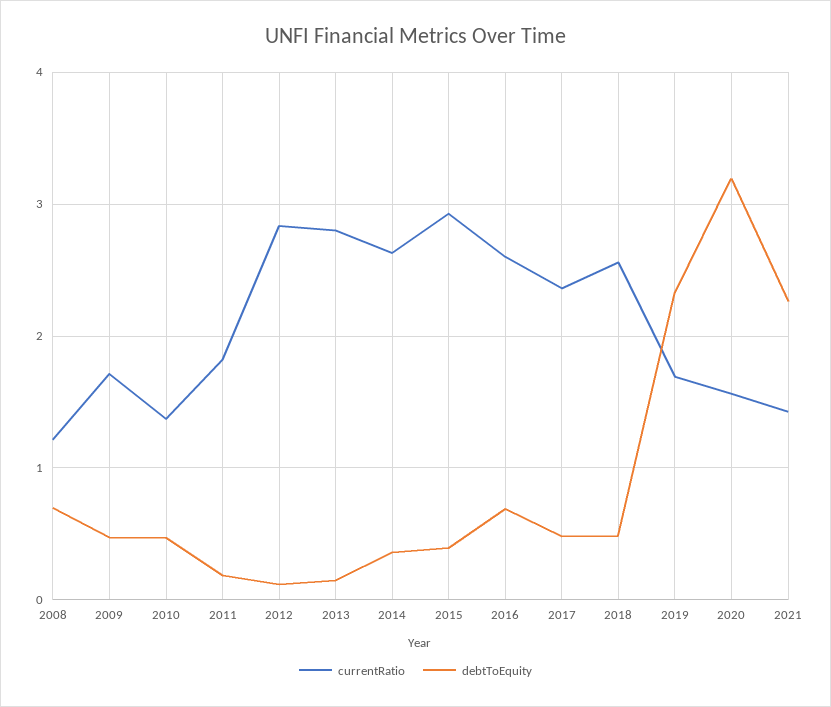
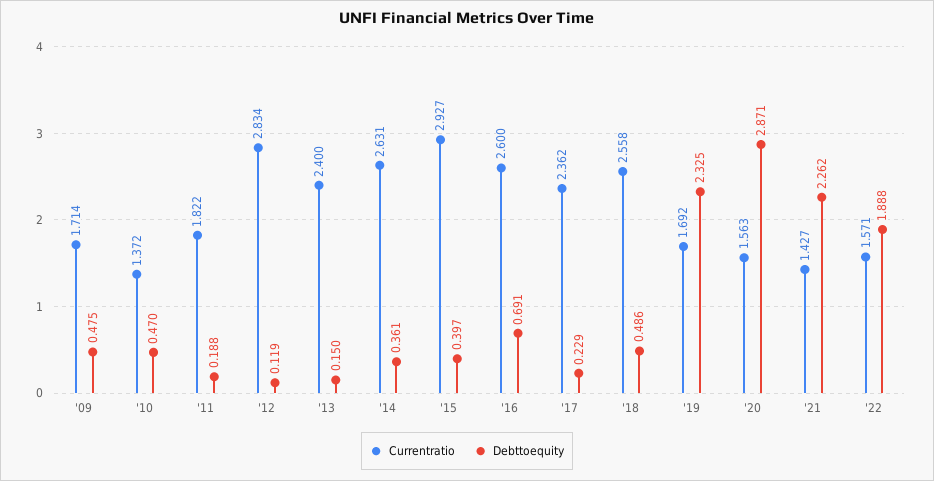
currentRatio, 2008: 1.2 -> none
debtToEquity, 2008: 0.7 -> none
currentRatio, 2013: 2.8 -> 2.4
debtToEquity, 2017: 0.5 -> 0.229
debtToEquity, 2020: 3.2 -> 2.871
currentRatio, '22: none -> 1.571
debtToEquity, '22: none -> 1.888

